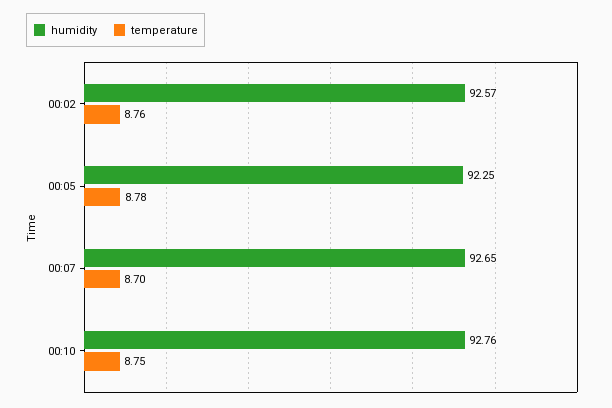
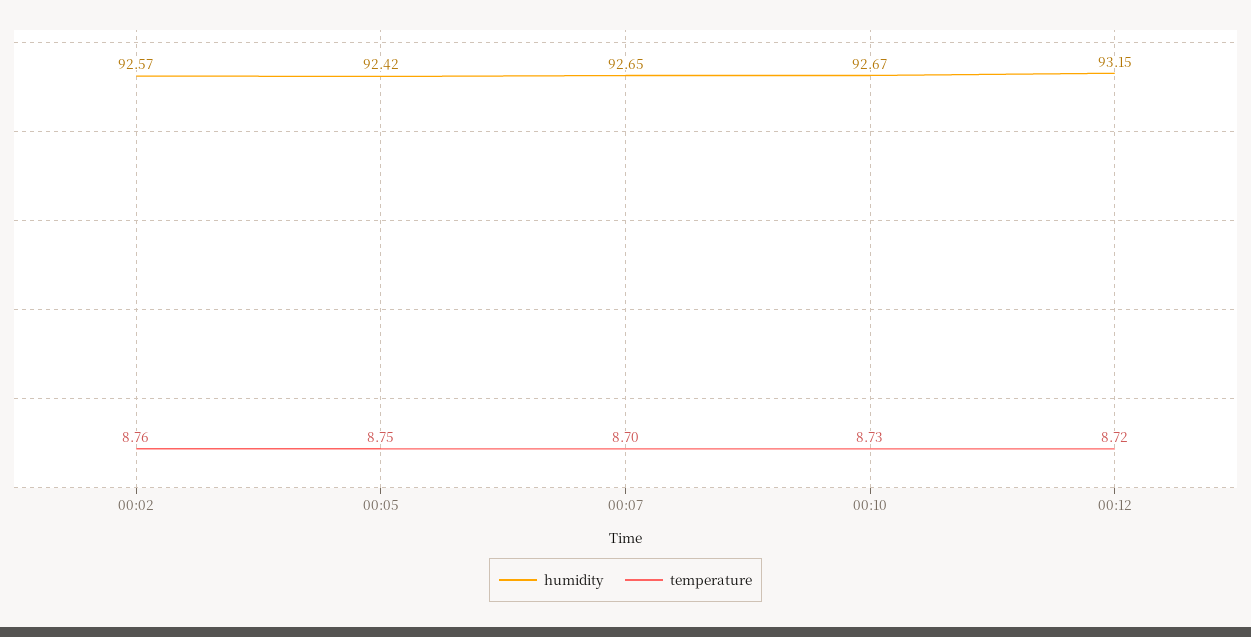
humidity, 00:05: 92.25 -> 92.42
temperature, 00:05: 8.78 -> 8.75
humidity, 00:10: 92.76 -> 92.67
temperature, 00:10: 8.75 -> 8.73
humidity, 00:12: none -> 93.15
temperature, 00:12: none -> 8.72

